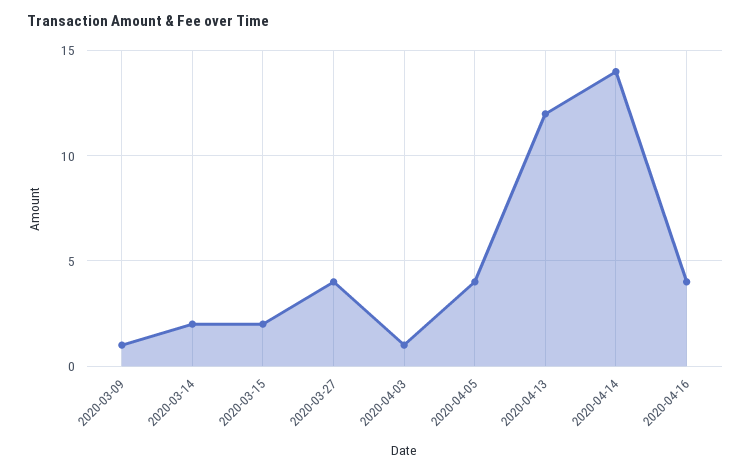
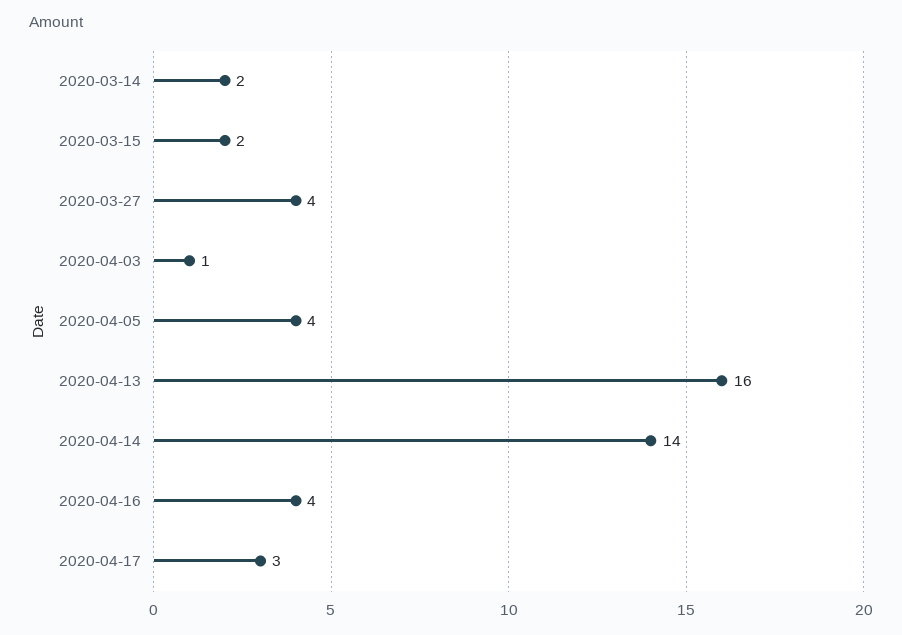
2020-03-09: 1 -> none
2020-04-13: 12 -> 16
2020-04-17: none -> 3

